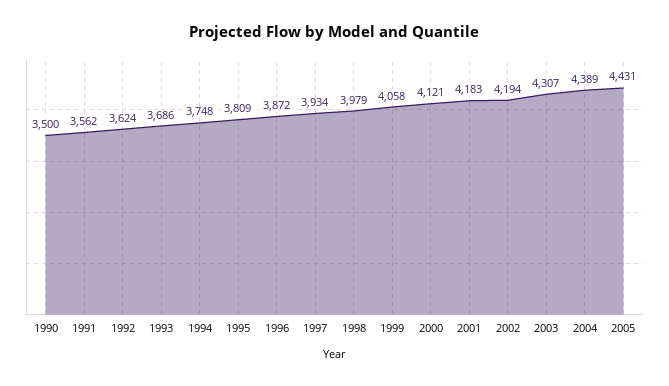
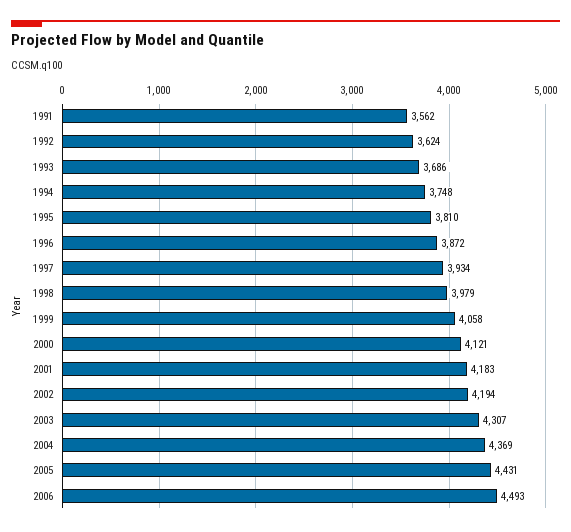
1990: 3500 -> none
1995: 3809 -> 3810
2004: 4389 -> 4369
2006: none -> 4493

